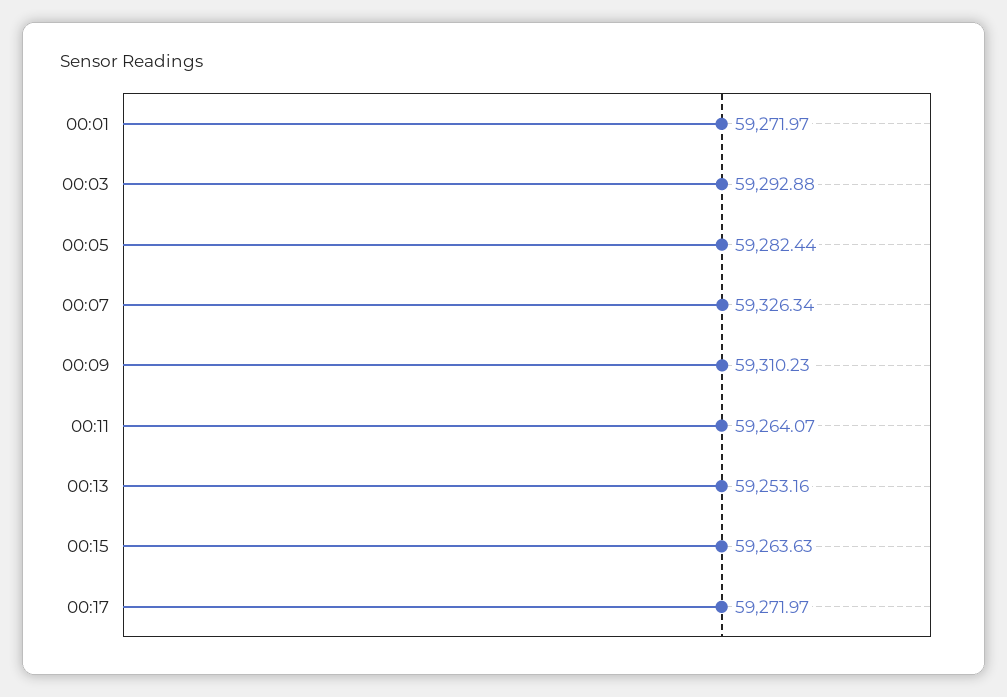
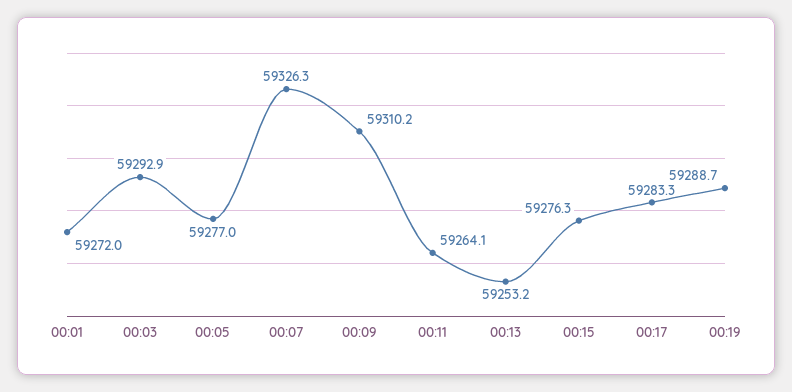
00:05: 59282.44 -> 59277
00:15: 59263.63 -> 59276.3
00:17: 59271.97 -> 59283.3
00:19: none -> 59288.7

